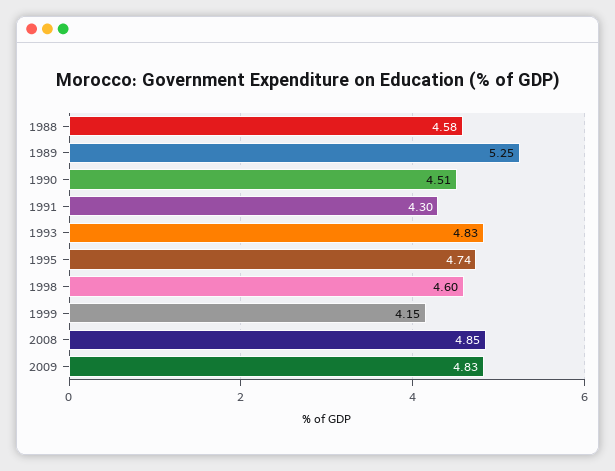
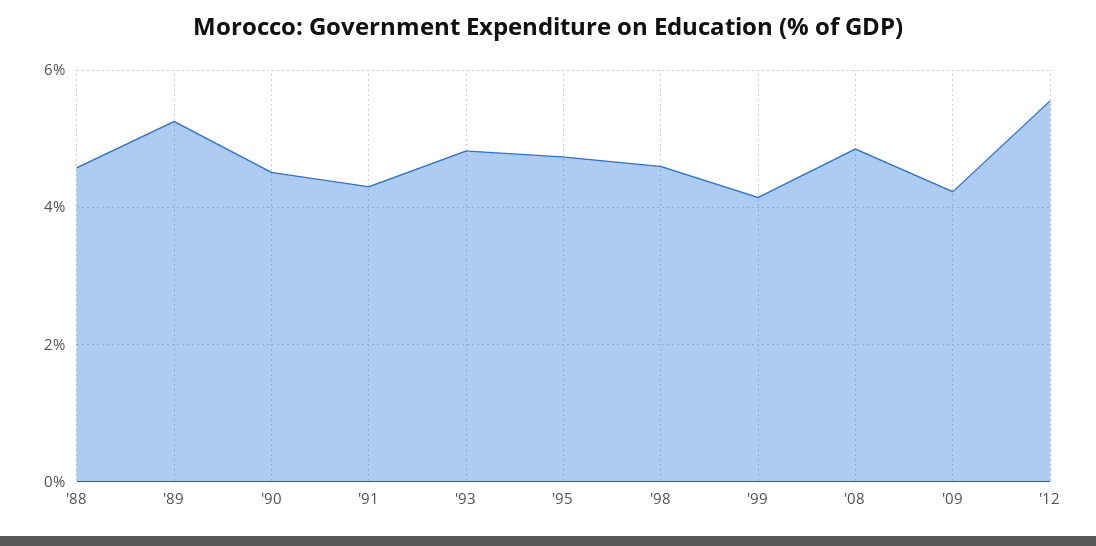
2009: 4.83 -> 4.2
'12: none -> 5.6

